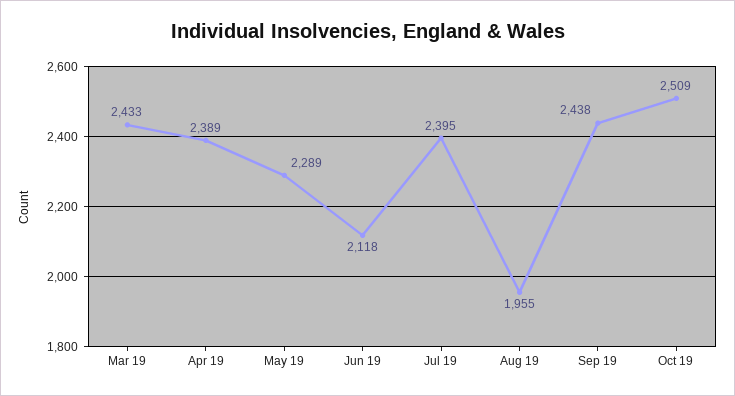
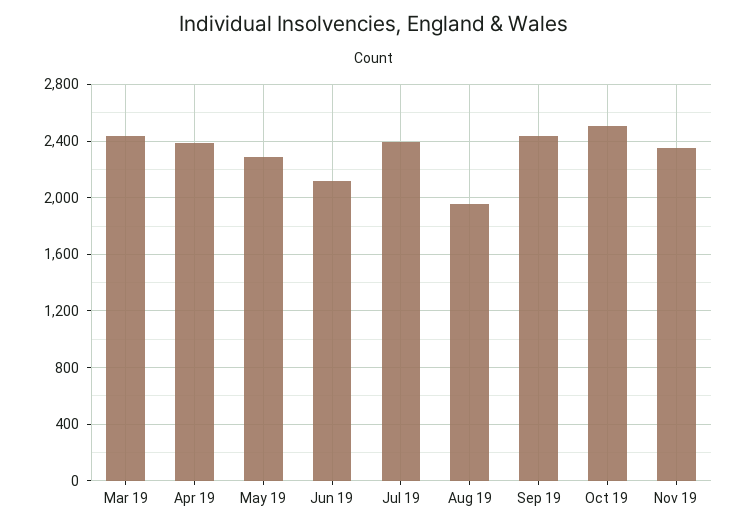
Nov 19: none -> 2350

